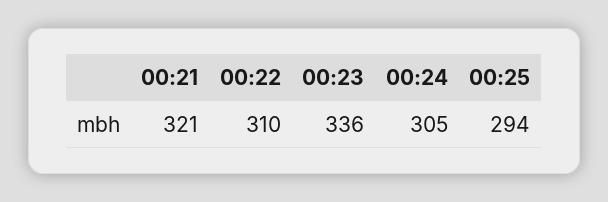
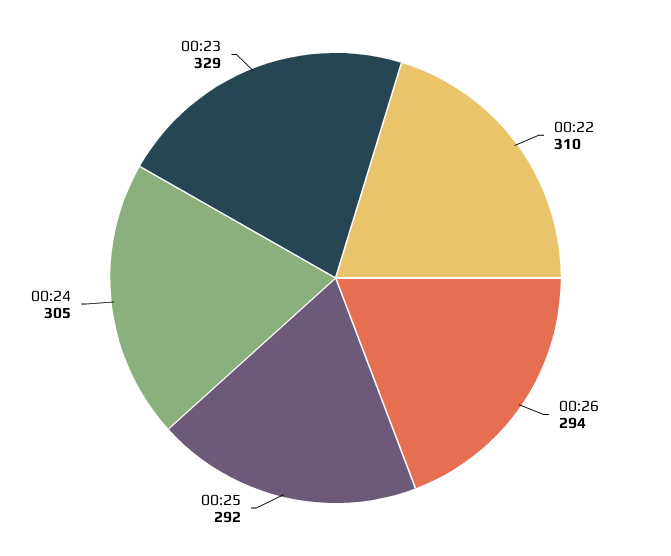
00:21: 321 -> none
00:23: 336 -> 329
00:25: 294 -> 292
00:26: none -> 294

